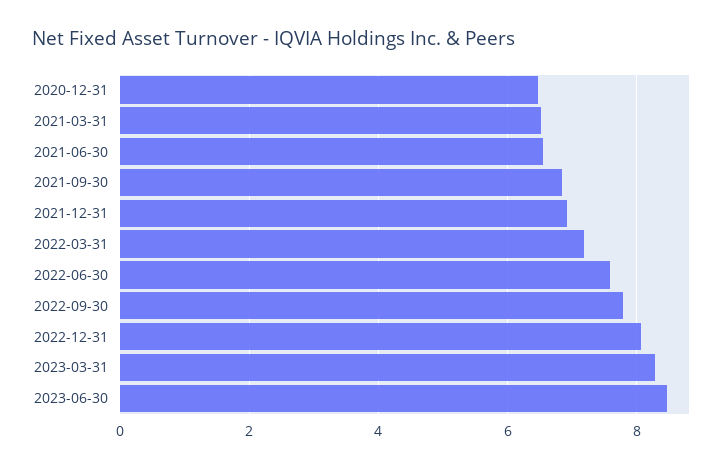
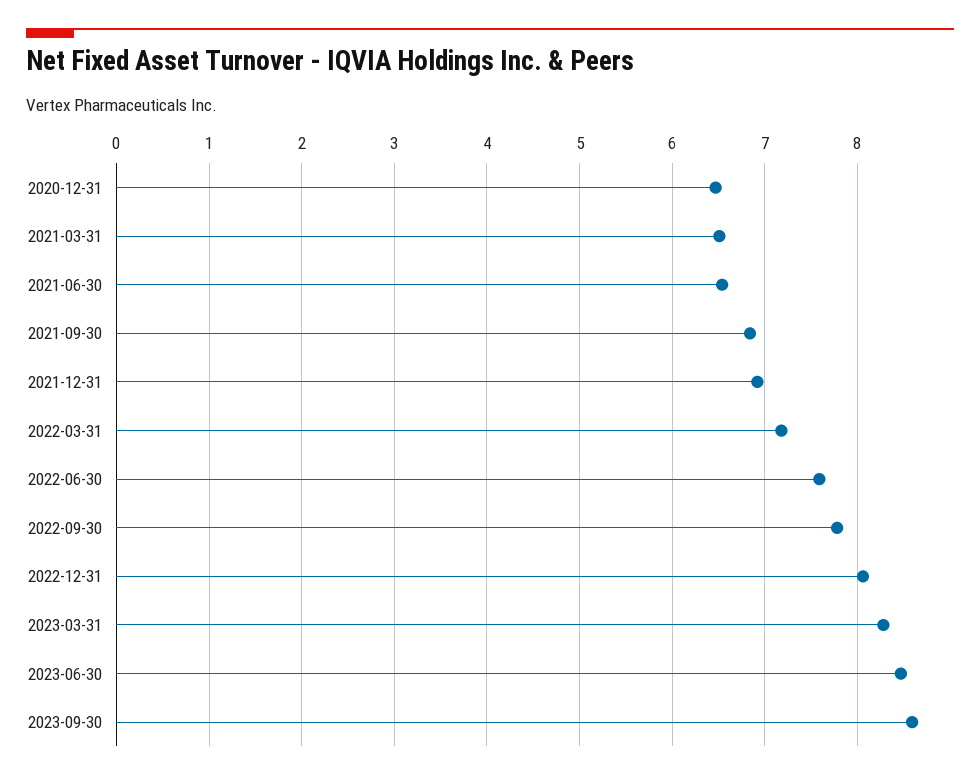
2023-09-30: none -> 8.6

